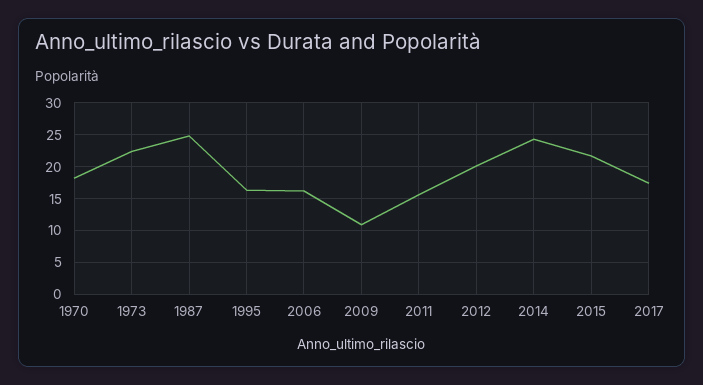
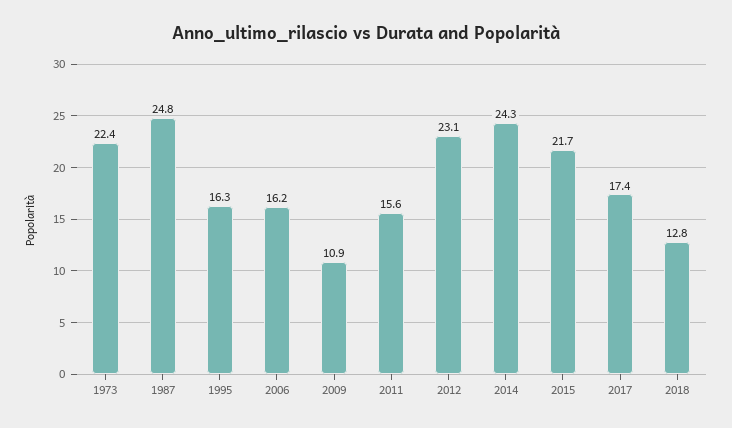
1970: 18 -> none
2012: 20 -> 23.1
2018: none -> 12.8

